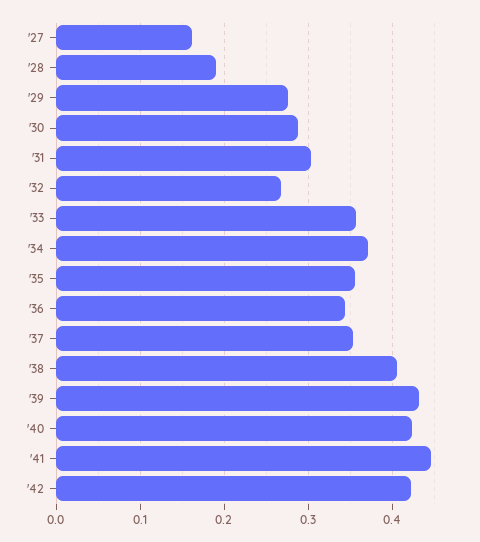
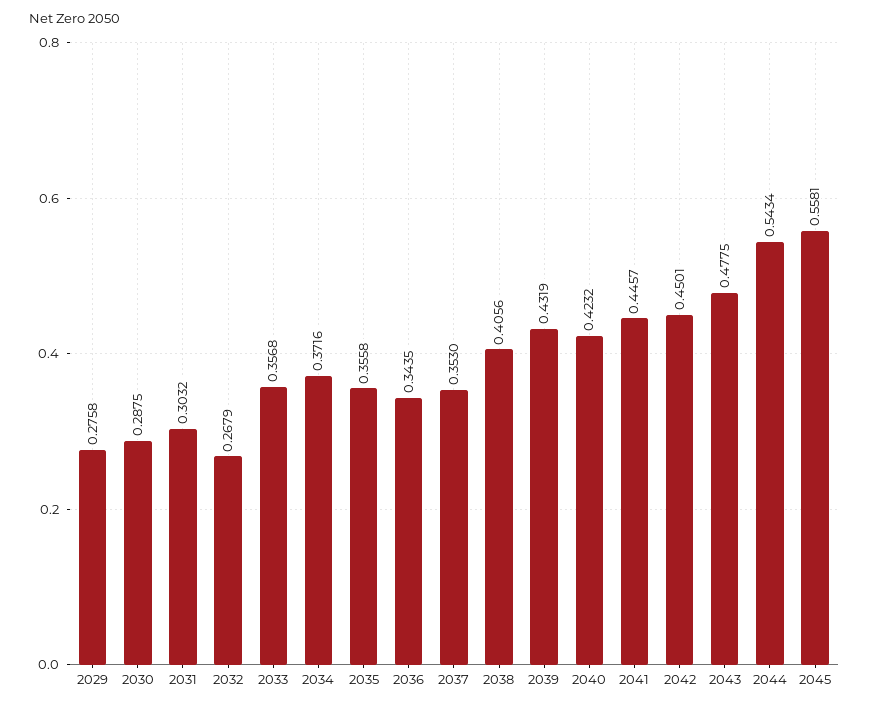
'27: 0.16 -> none
'28: 0.19 -> none
'42: 0.42 -> 0.4501
2043: none -> 0.4775
2044: none -> 0.5434
2045: none -> 0.5581

